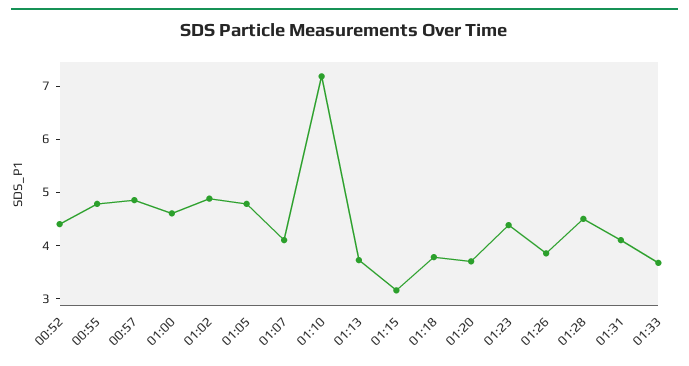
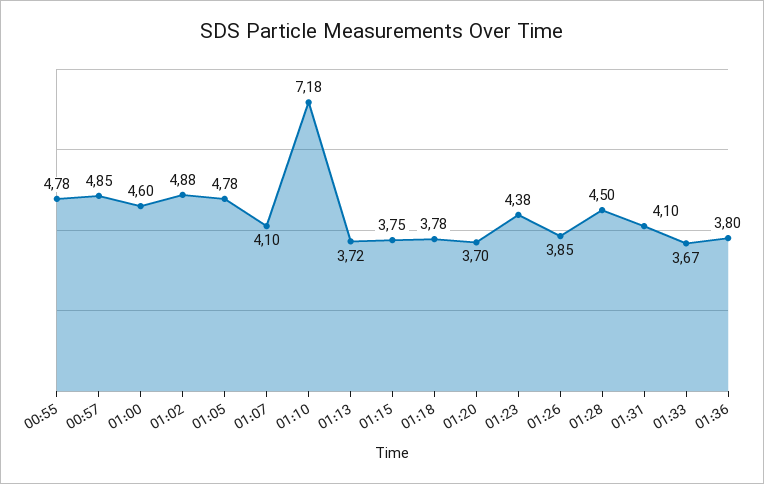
00:52: 4.4 -> none
01:15: 3.2 -> 3.75
01:36: none -> 3.8

